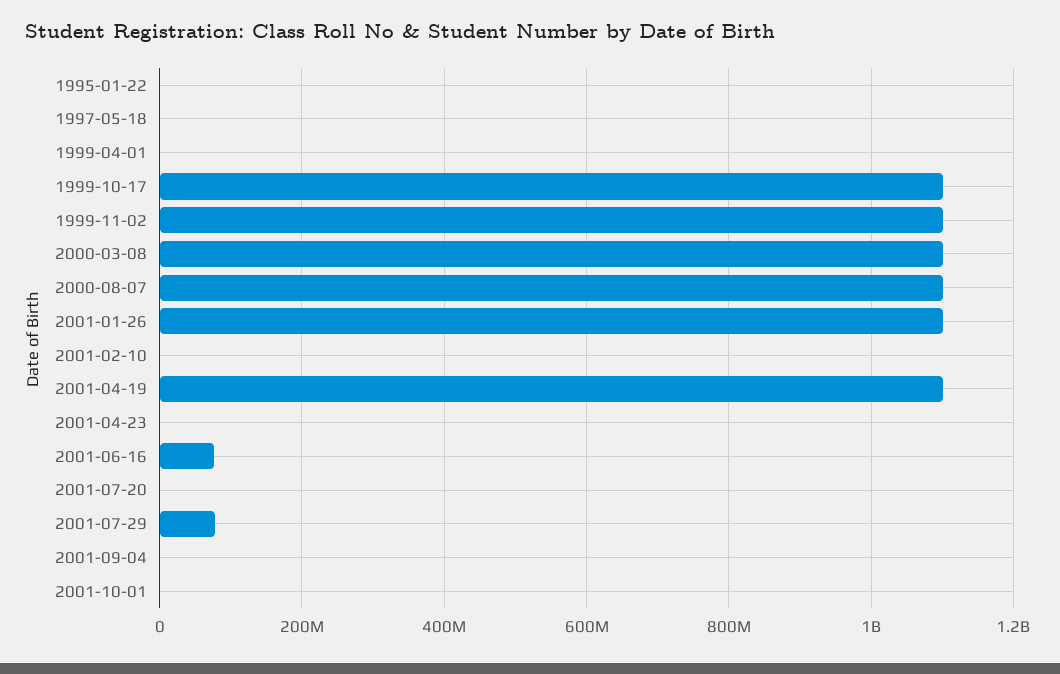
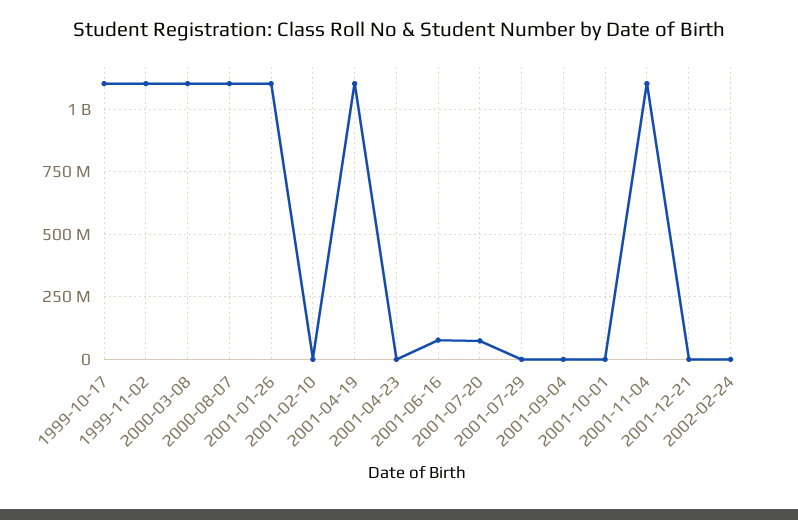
1995-01-22: 0 -> none
1997-05-18: 0 -> none
1999-04-01: 0 -> none
2001-07-20: 0 -> 75000000
2001-07-29: 80000000 -> 0
2001-11-04: none -> 1100000000
2001-12-21: none -> 0
2002-02-24: none -> 0

